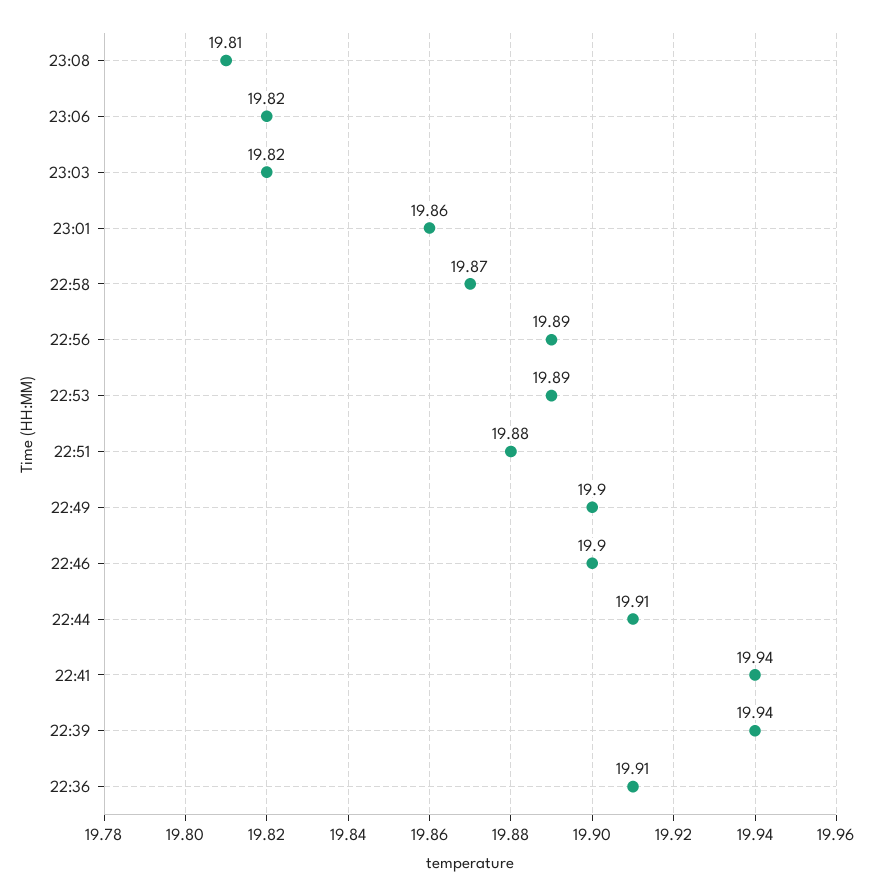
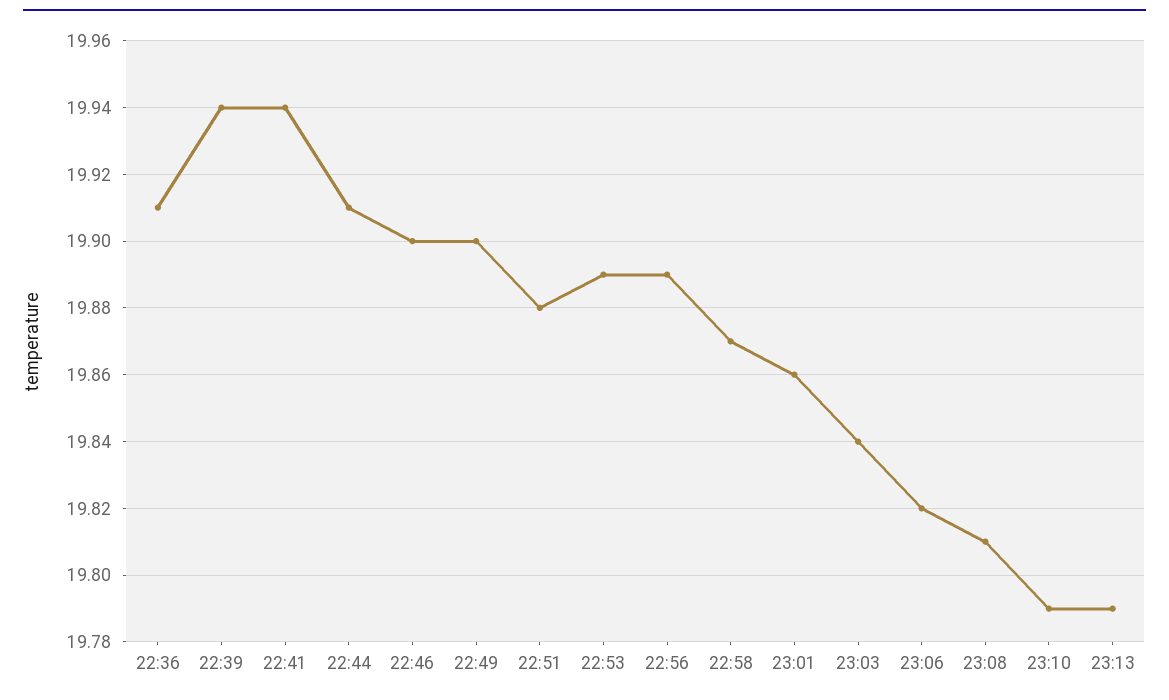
23:03: 19.82 -> 19.84
23:10: none -> 19.79
23:13: none -> 19.79

